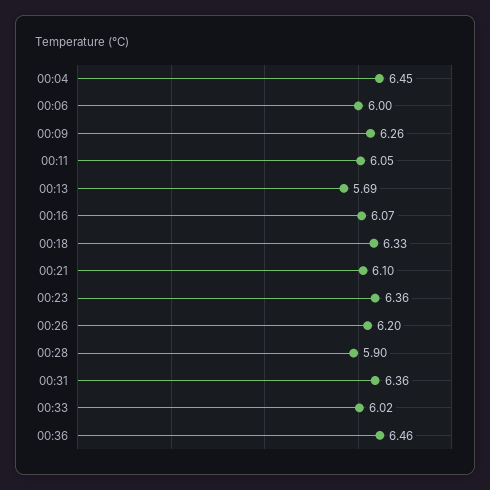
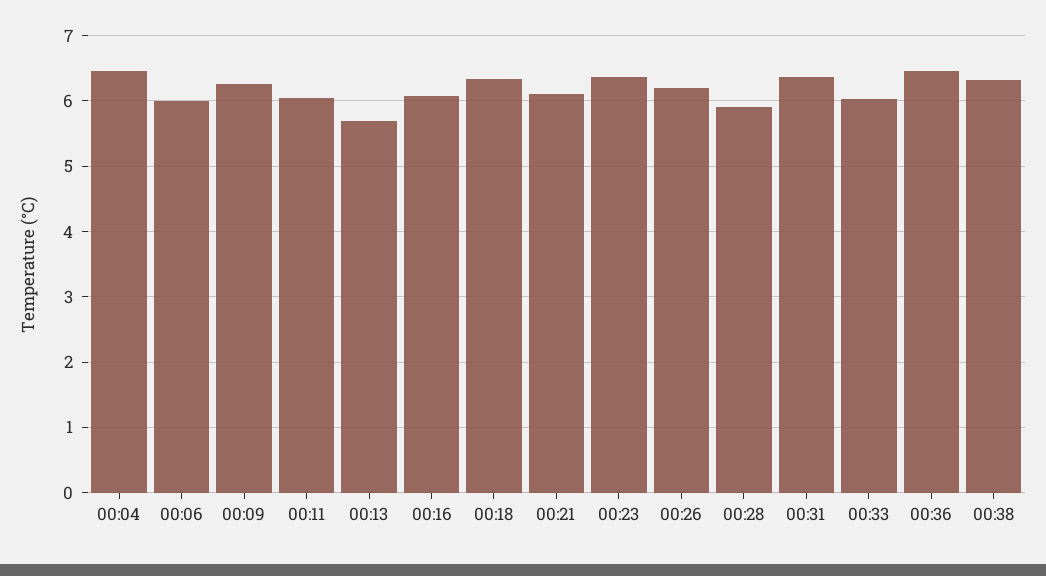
00:38: none -> 6.3

